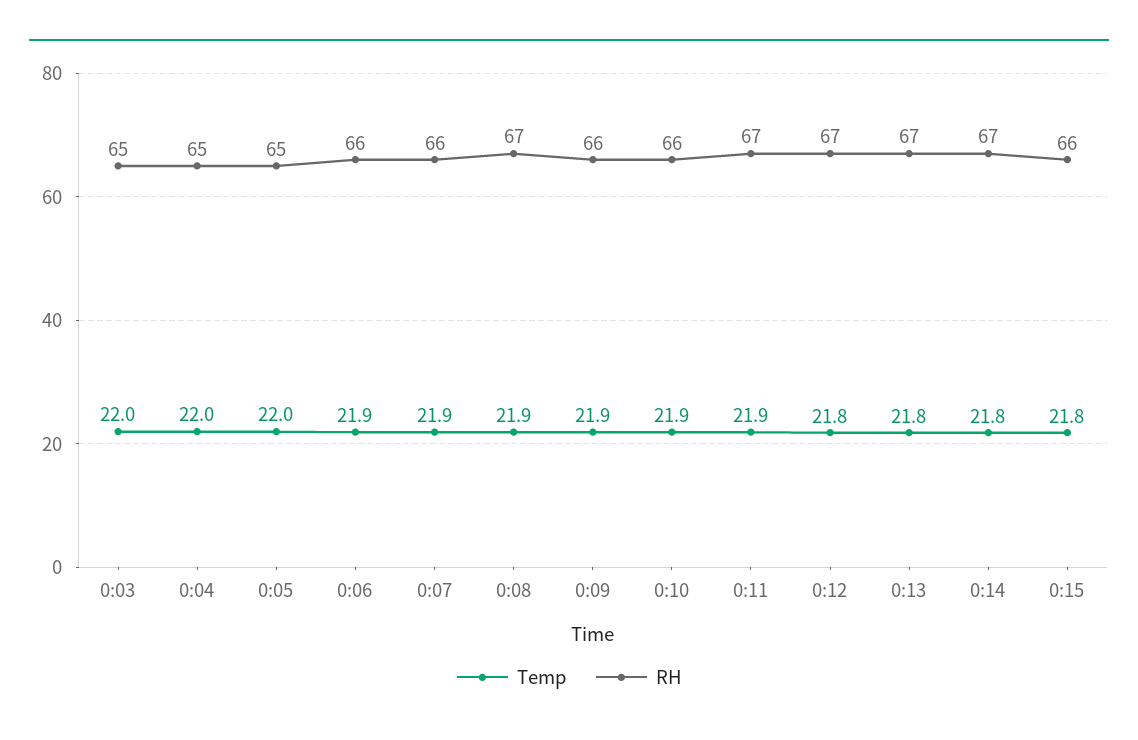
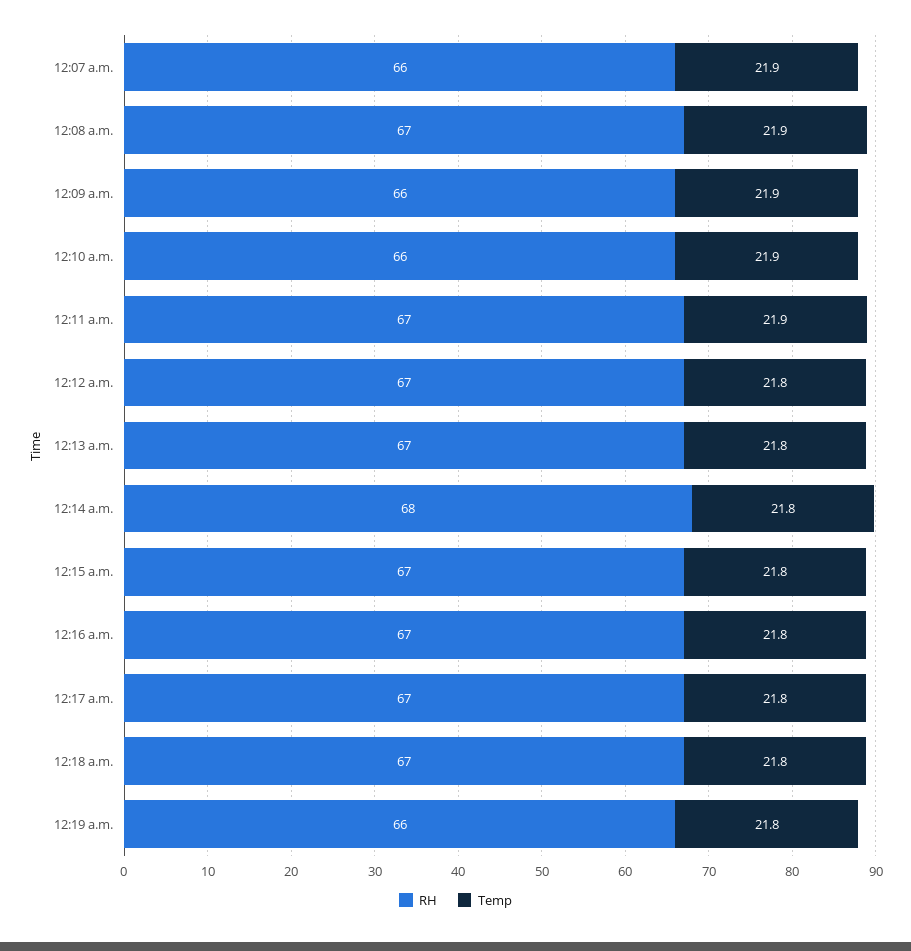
Temp, 0:03: 22 -> none
RH, 0:03: 65 -> none
Temp, 0:04: 22 -> none
RH, 0:04: 65 -> none
Temp, 0:05: 22 -> none
RH, 0:05: 65 -> none
Temp, 0:06: 21.9 -> none
RH, 0:06: 66 -> none
RH, 0:14: 67 -> 68
RH, 0:15: 66 -> 67
RH, 12:16 a.m.: none -> 67
Temp, 12:16 a.m.: none -> 21.8
RH, 12:17 a.m.: none -> 67
Temp, 12:17 a.m.: none -> 21.8
RH, 12:18 a.m.: none -> 67
Temp, 12:18 a.m.: none -> 21.8
RH, 12:19 a.m.: none -> 66
Temp, 12:19 a.m.: none -> 21.8

